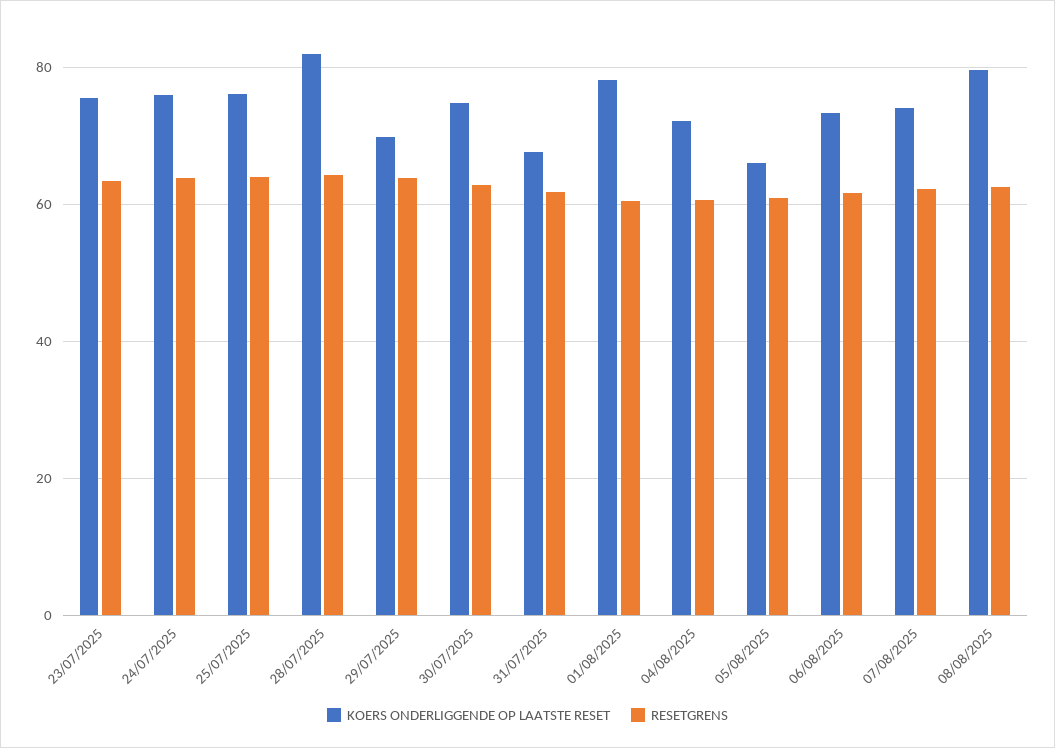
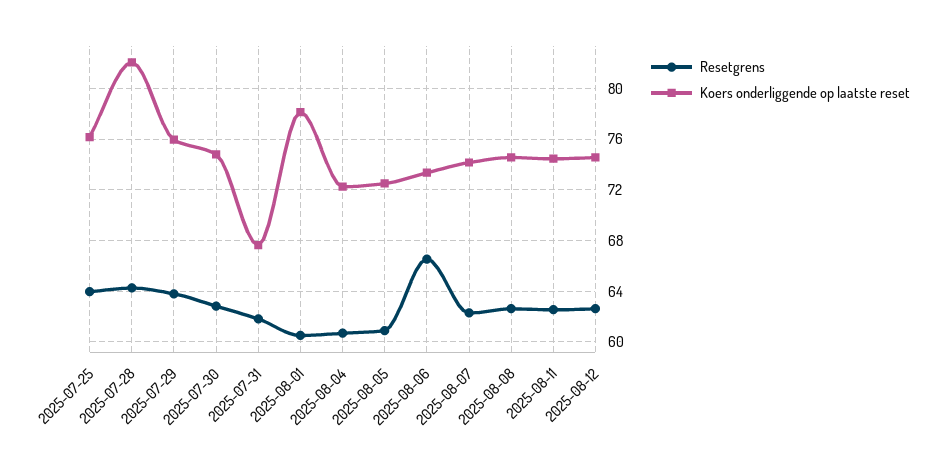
KOERS ONDERLIGGENDE OP LAATSTE RESET, 23/07/2025: 76 -> none
RESETGRENS, 23/07/2025: 64 -> none
KOERS ONDERLIGGENDE OP LAATSTE RESET, 24/07/2025: 76 -> none
RESETGRENS, 24/07/2025: 64 -> none
KOERS ONDERLIGGENDE OP LAATSTE RESET, 29/07/2025: 70 -> 76
KOERS ONDERLIGGENDE OP LAATSTE RESET, 05/08/2025: 66 -> 72.5
RESETGRENS, 06/08/2025: 62 -> 66.5
KOERS ONDERLIGGENDE OP LAATSTE RESET, 08/08/2025: 80 -> 74.5
RESETGRENS, 2025-08-11: none -> 62.5
KOERS ONDERLIGGENDE OP LAATSTE RESET, 2025-08-11: none -> 74.5
RESETGRENS, 2025-08-12: none -> 62.5
KOERS ONDERLIGGENDE OP LAATSTE RESET, 2025-08-12: none -> 74.5

